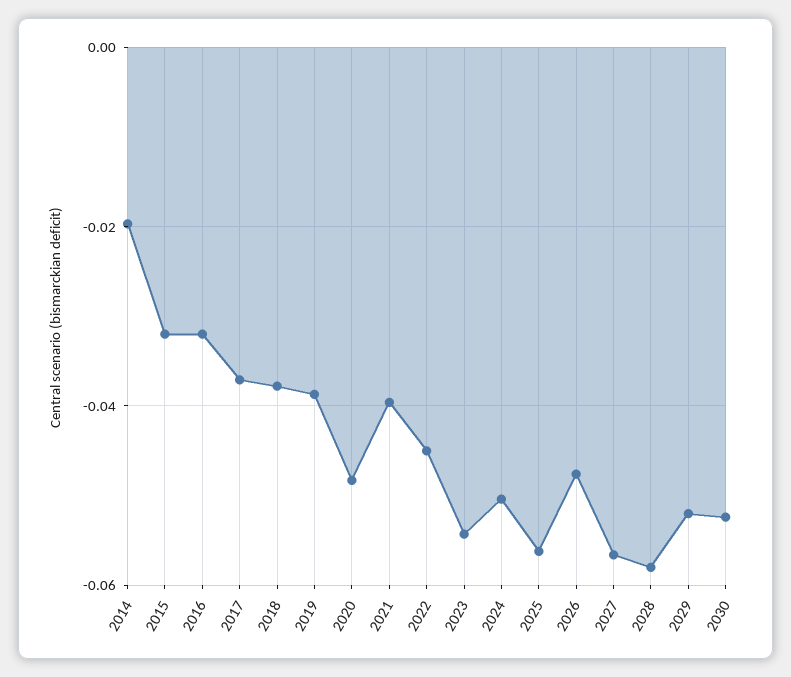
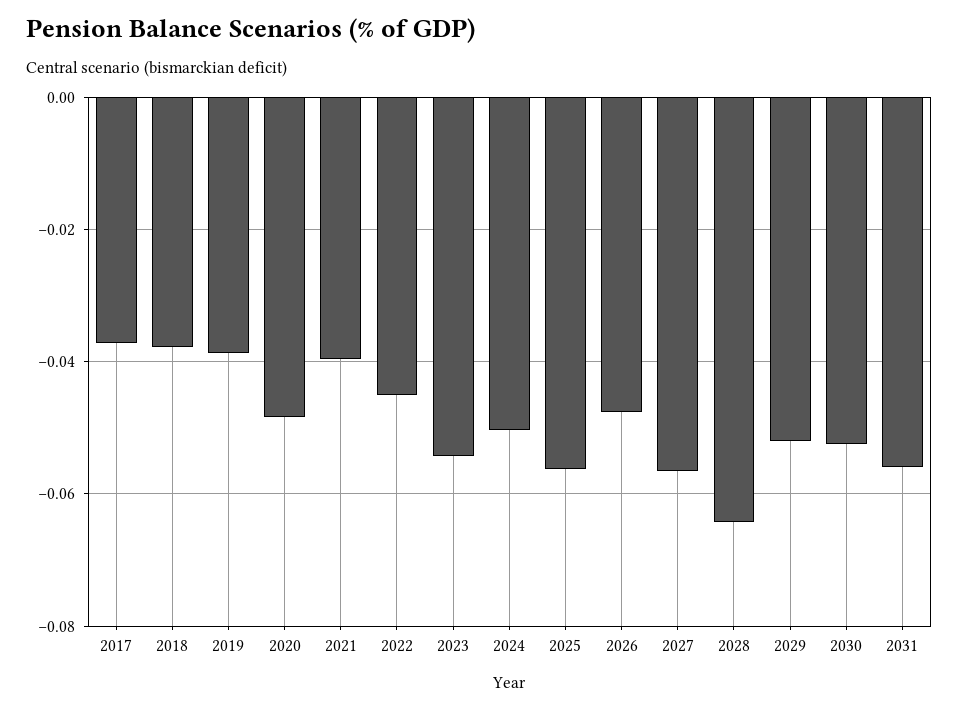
2014: -0.02 -> none
2015: -0.032 -> none
2016: -0.032 -> none
2028: -0.058 -> -0.064
2031: none -> -0.056

